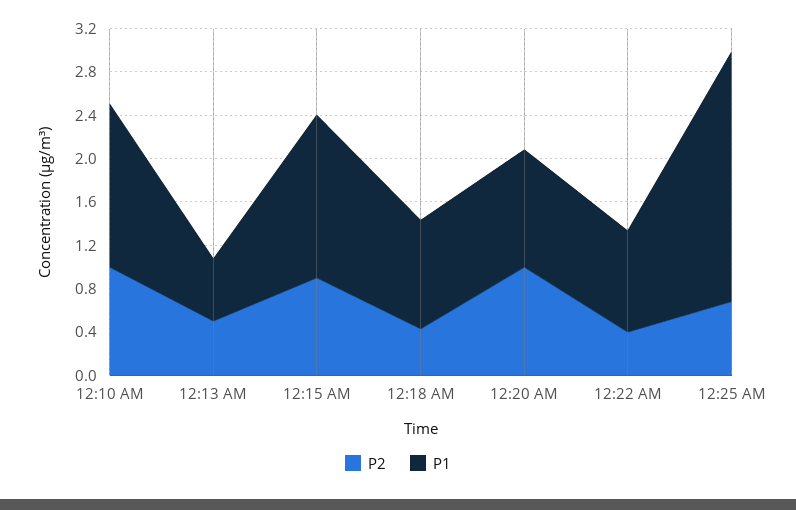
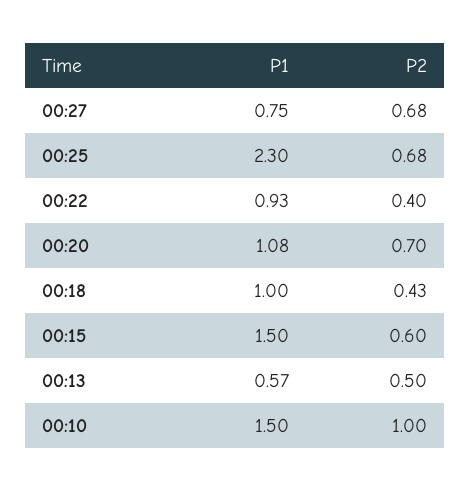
P2, 12:15 AM: 0.9 -> 0.6
P2, 12:20 AM: 1 -> 0.7
P1, 00:27: none -> 0.75
P2, 00:27: none -> 0.68

